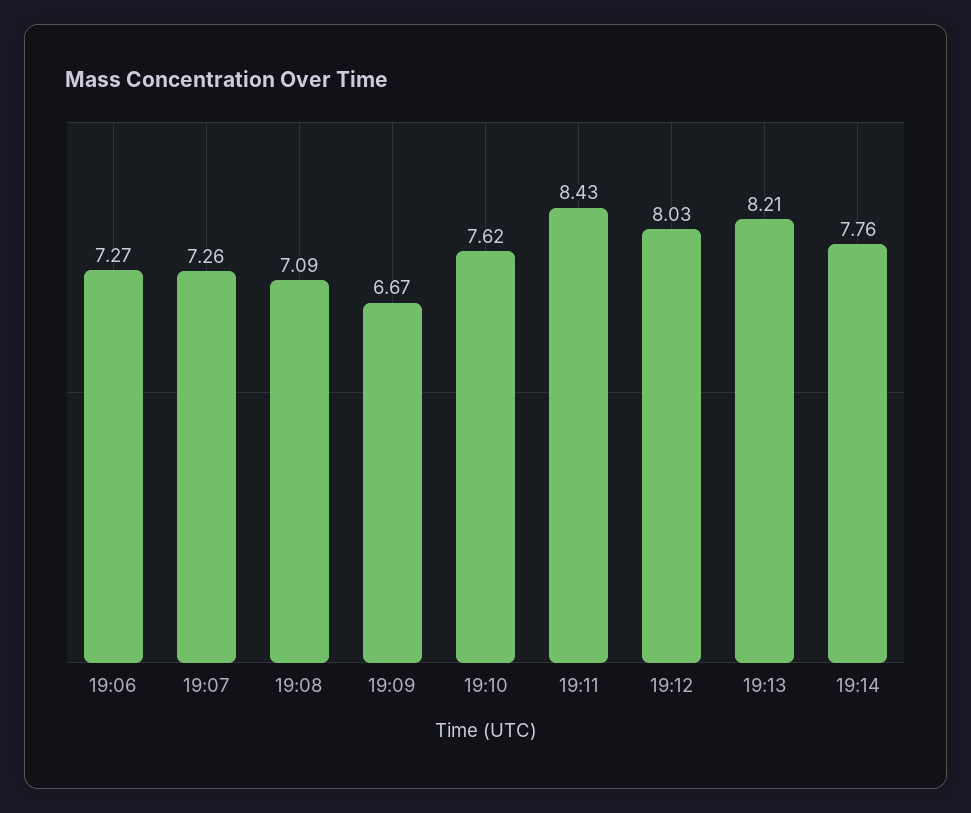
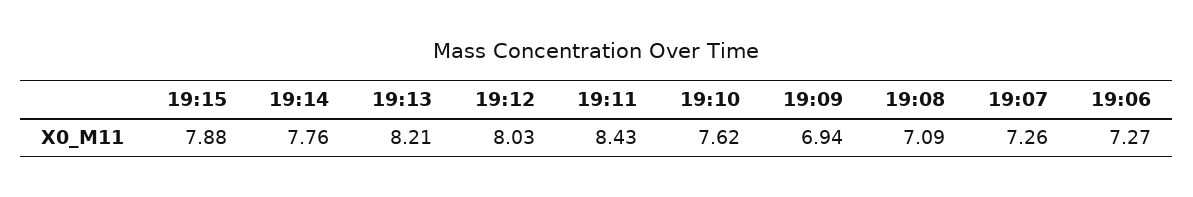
19:09: 6.67 -> 6.94
19:15: none -> 7.88

